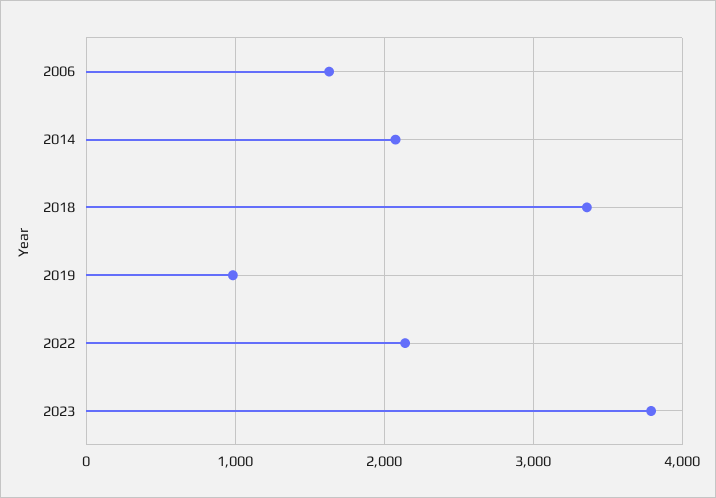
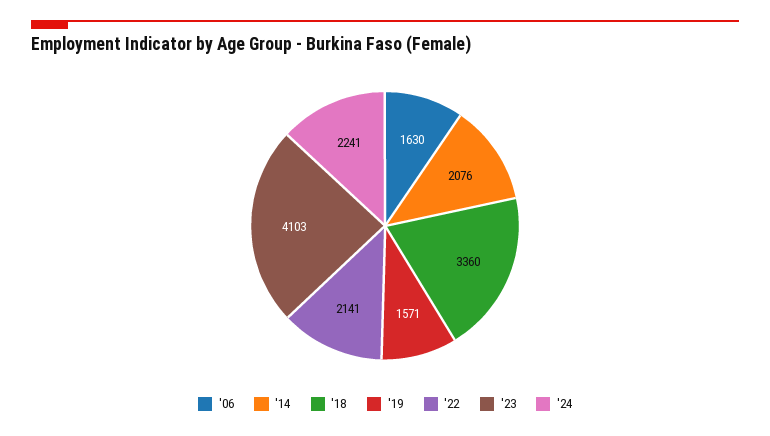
2019: 1000 -> 1571
2023: 3800 -> 4103
'24: none -> 2241

